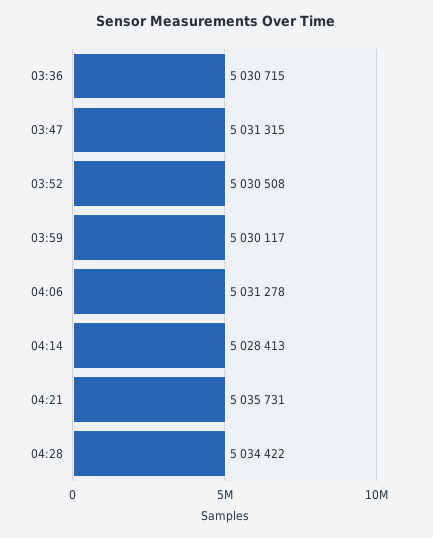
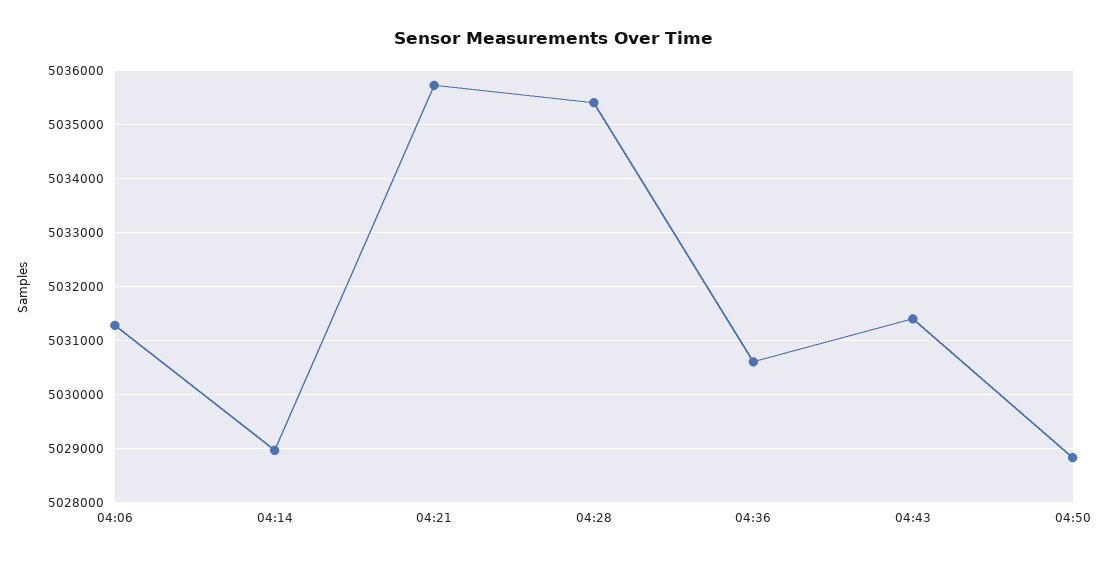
03:36: 5030715 -> none
03:47: 5031315 -> none
03:52: 5030508 -> none
03:59: 5030117 -> none
04:14: 5028413 -> 5029000
04:28: 5034422 -> 5035400
04:36: none -> 5030600
04:43: none -> 5031400
04:50: none -> 5028800

